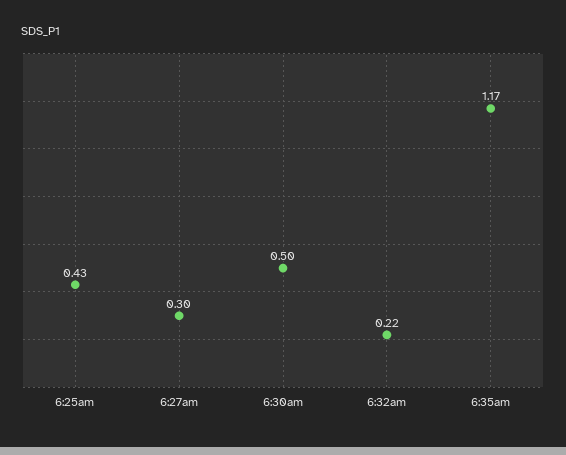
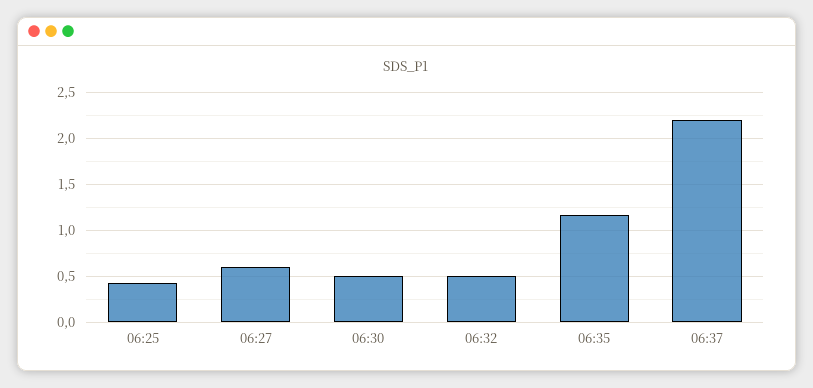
6:27am: 0.3 -> 0.6
6:32am: 0.22 -> 0.5
06:37: none -> 2.2

